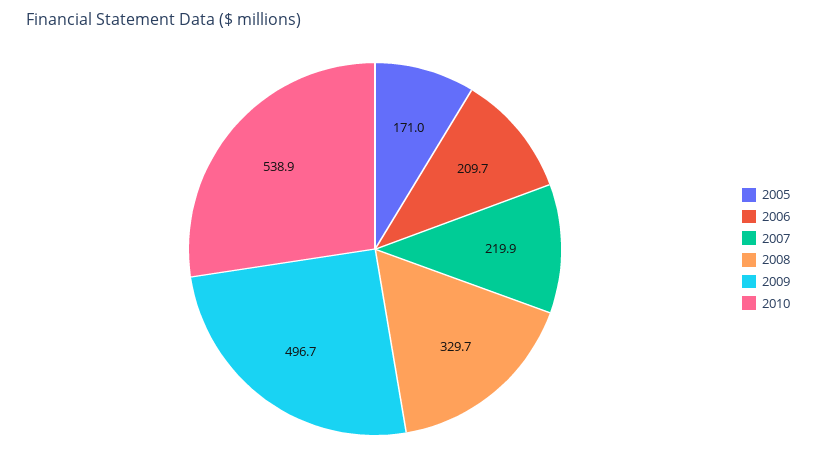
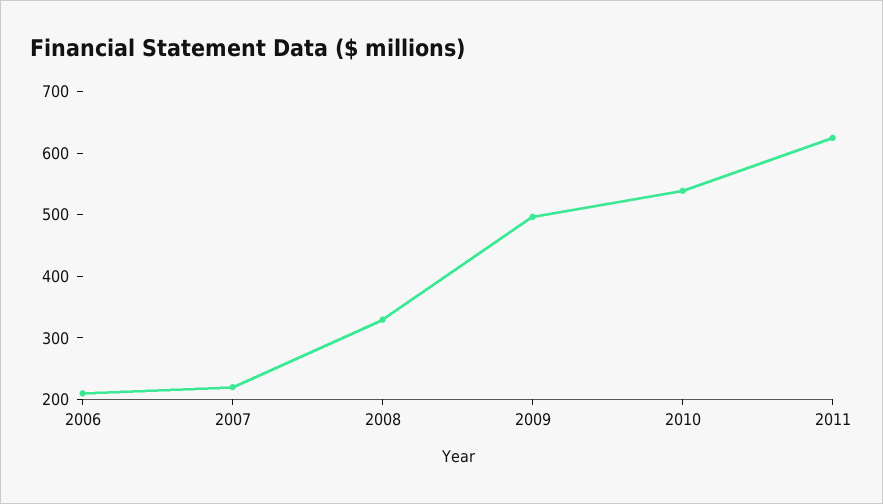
2005: 171 -> none
2011: none -> 620

